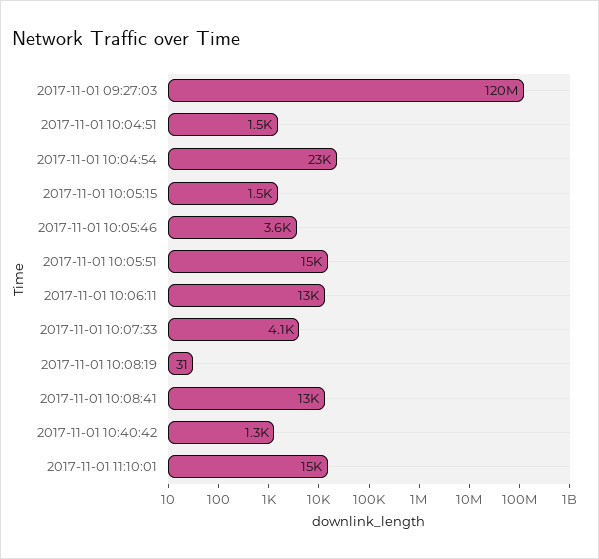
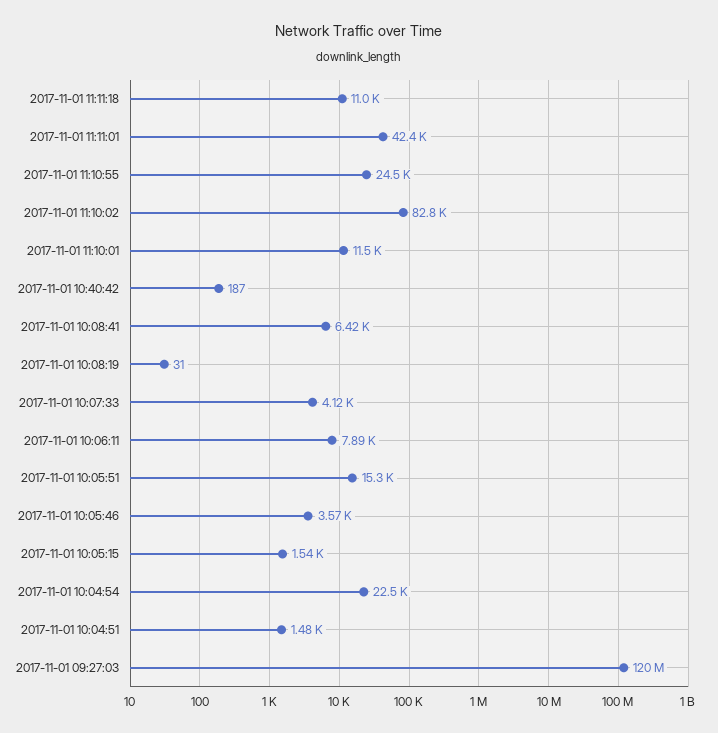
2017-11-01 10:06:11: 13000 -> 7890
2017-11-01 10:08:41: 13000 -> 6420
2017-11-01 10:40:42: 1300 -> 187
2017-11-01 11:10:01: 15000 -> 11500
2017-11-01 11:11:18: none -> 11000
2017-11-01 11:11:01: none -> 42400
2017-11-01 11:10:55: none -> 24500
2017-11-01 11:10:02: none -> 82800

